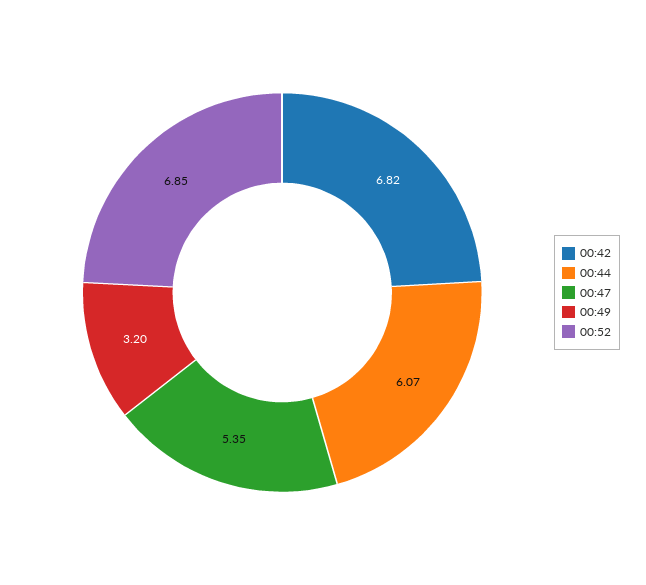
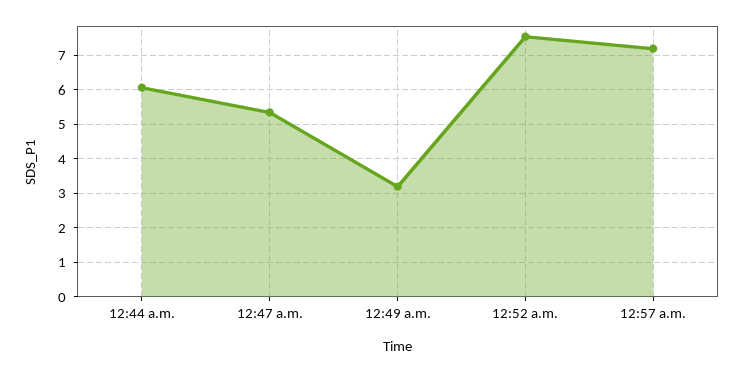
00:42: 6.82 -> none
00:52: 6.85 -> 7.6
12:57 a.m.: none -> 7.2

